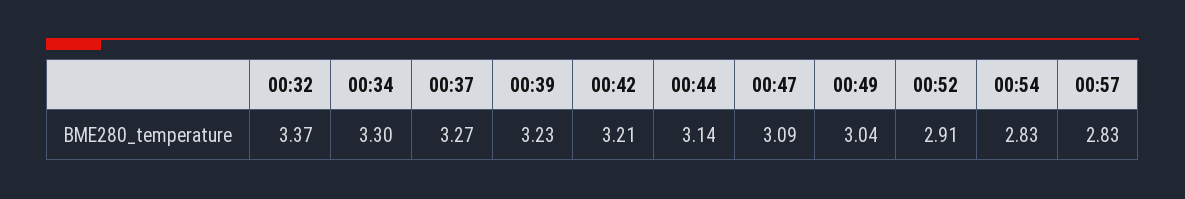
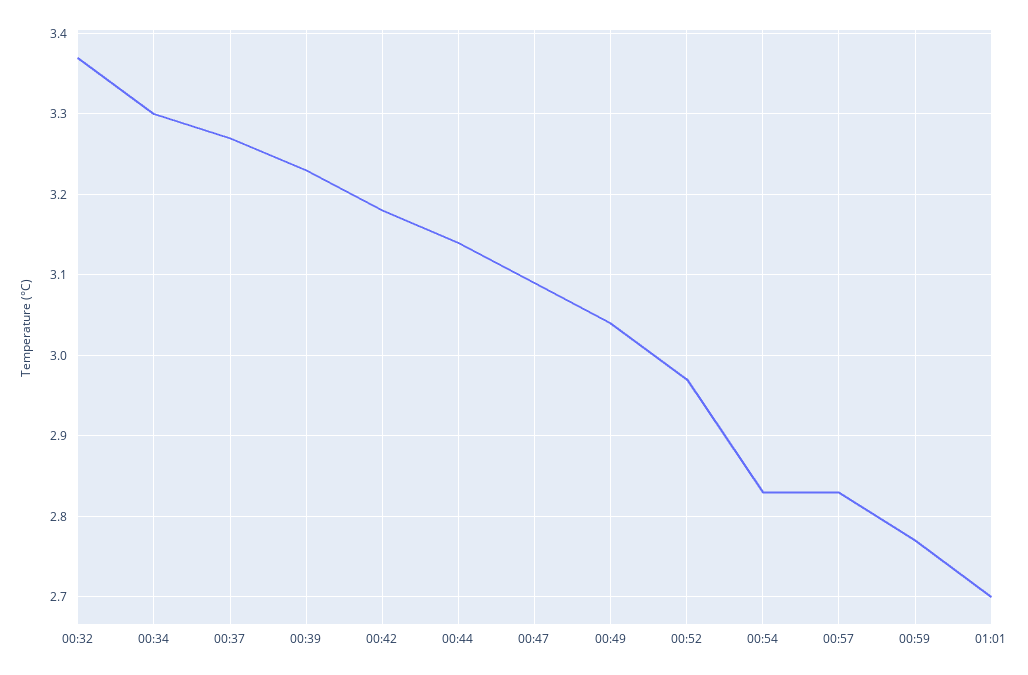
00:42: 3.21 -> 3.18
00:52: 2.91 -> 2.97
00:59: none -> 2.77
01:01: none -> 2.7

